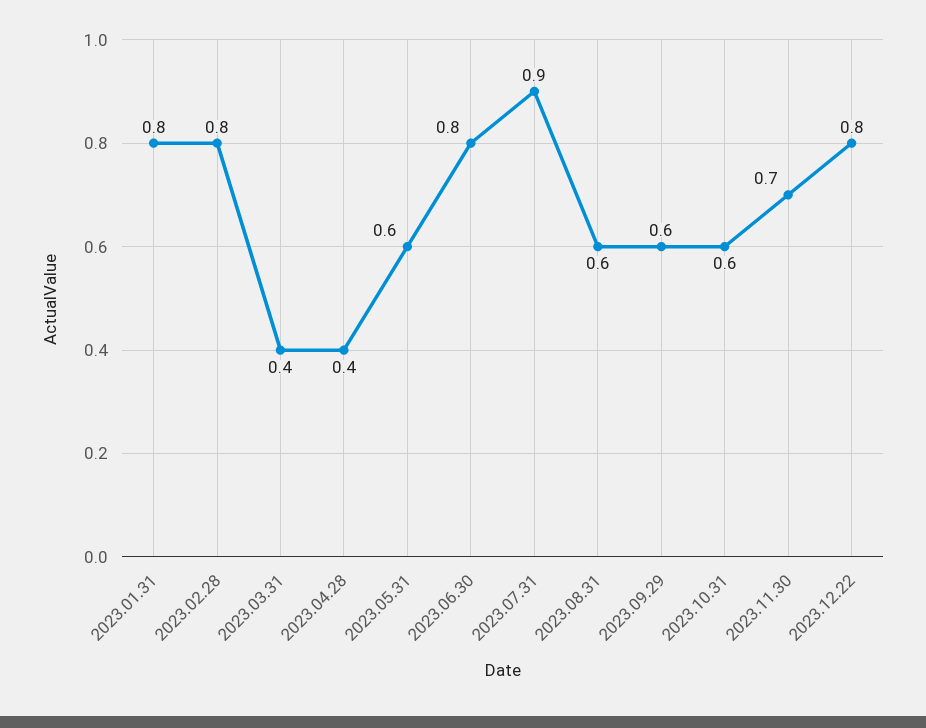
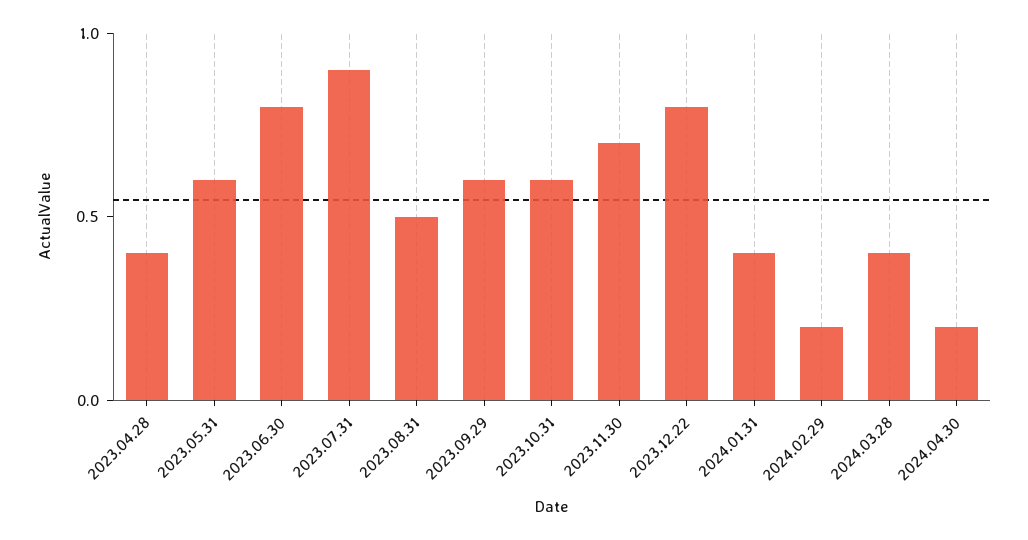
2023.01.31: 0.8 -> none
2023.02.28: 0.8 -> none
2023.03.31: 0.4 -> none
2023.08.31: 0.6 -> 0.5
2024.01.31: none -> 0.4
2024.02.29: none -> 0.2
2024.03.28: none -> 0.4
2024.04.30: none -> 0.2

